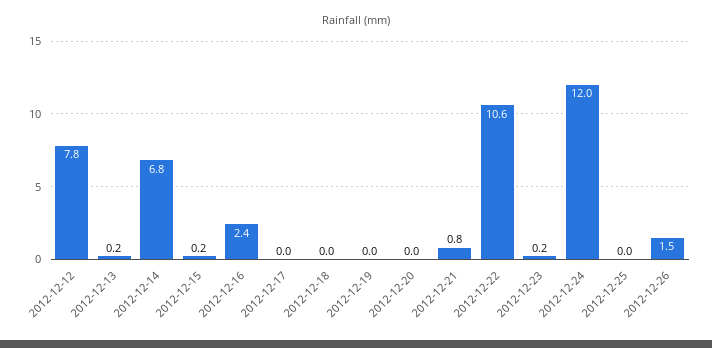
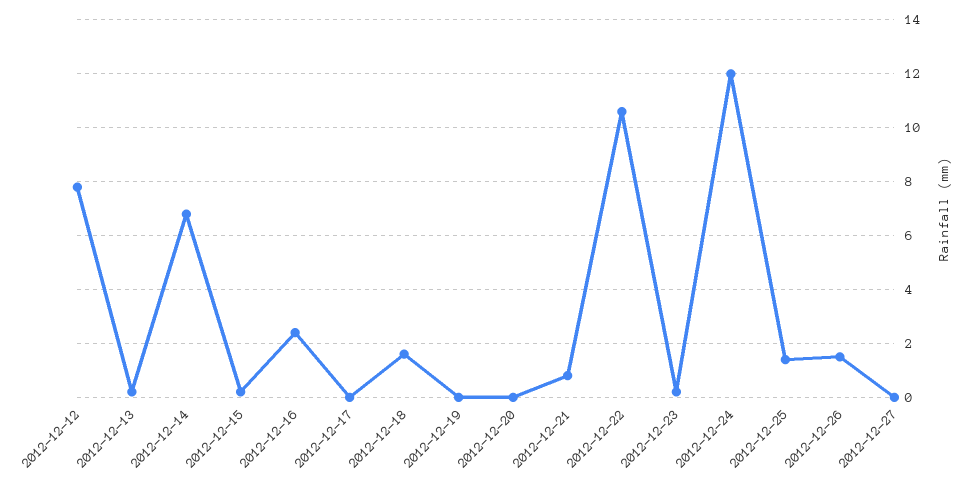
2012-12-18: 0 -> 1.5
2012-12-25: 0 -> 1.5
2012-12-27: none -> 0

